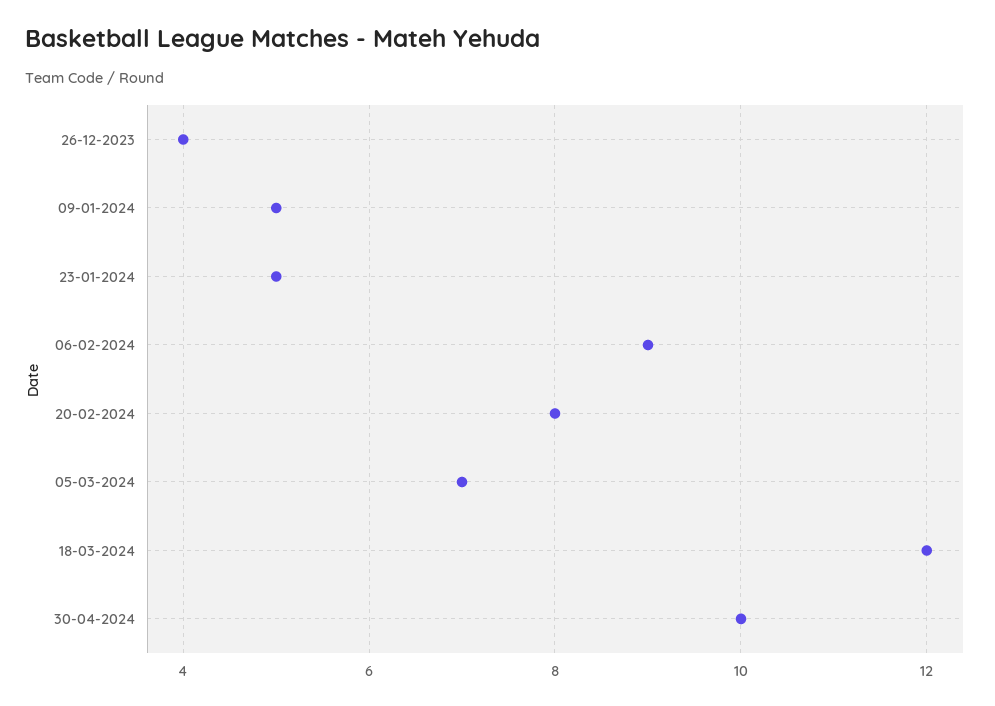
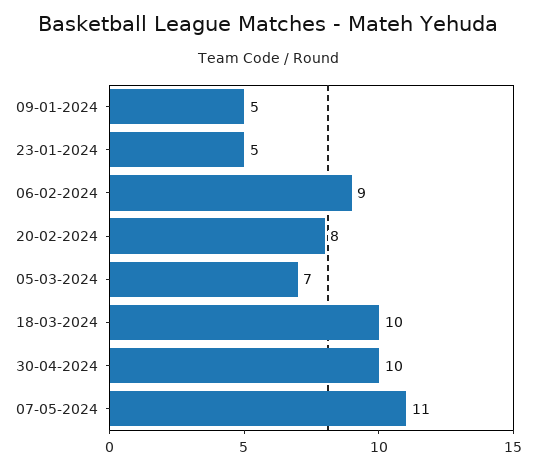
26-12-2023: 4 -> none
18-03-2024: 12 -> 10
07-05-2024: none -> 11

